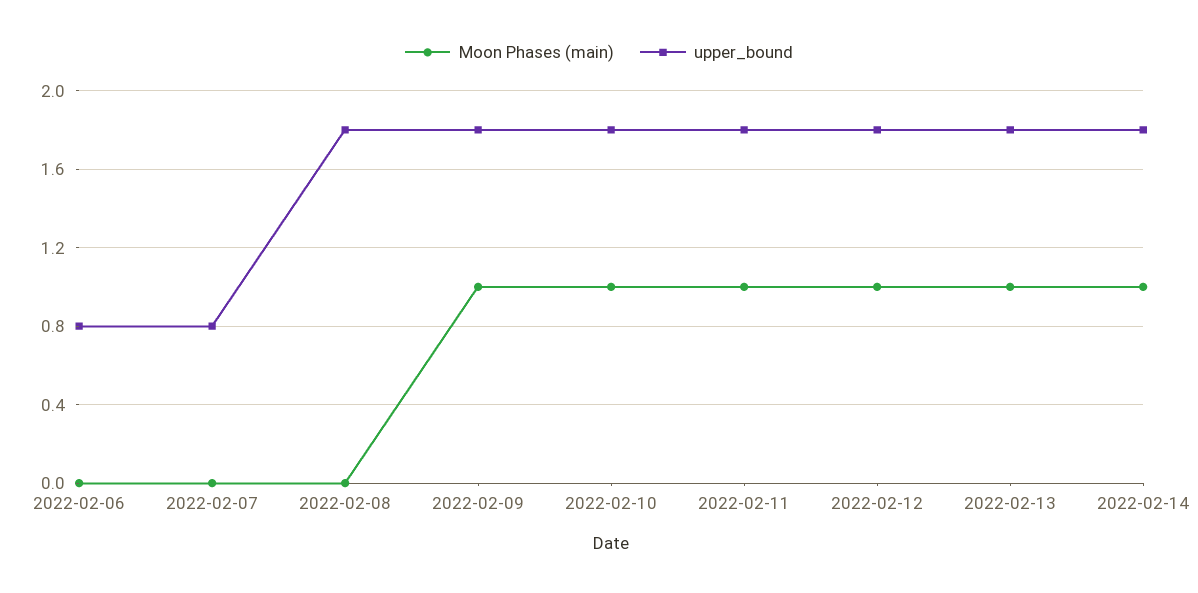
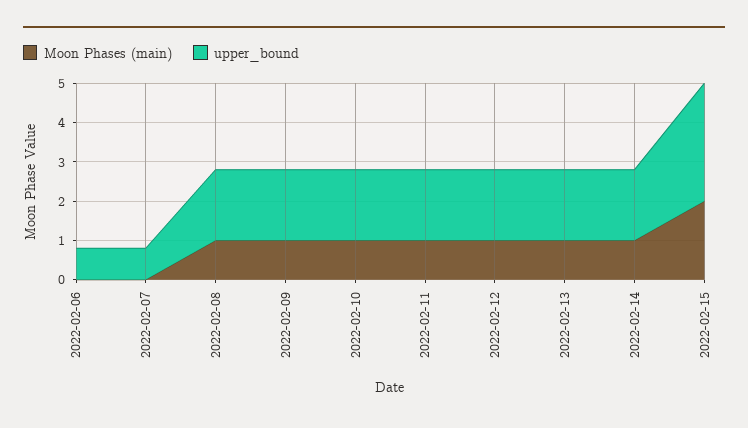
Moon Phases (main), 2022-02-08: 0 -> 1
Moon Phases (main), 2022-02-15: none -> 2
upper_bound, 2022-02-15: none -> 3

